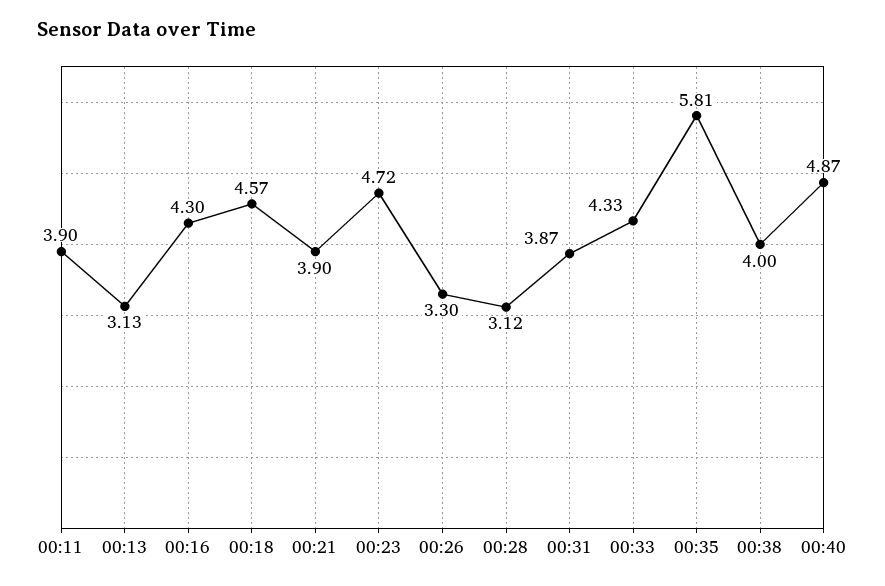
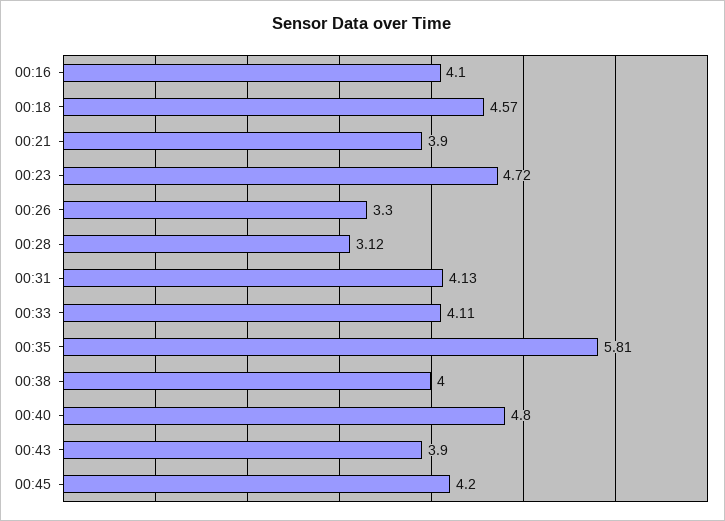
00:11: 3.9 -> none
00:13: 3.13 -> none
00:16: 4.3 -> 4.1
00:31: 3.87 -> 4.13
00:33: 4.33 -> 4.11
00:40: 4.87 -> 4.8
00:43: none -> 3.9
00:45: none -> 4.2

